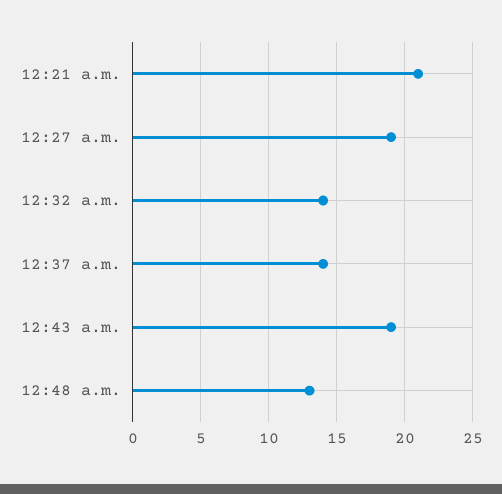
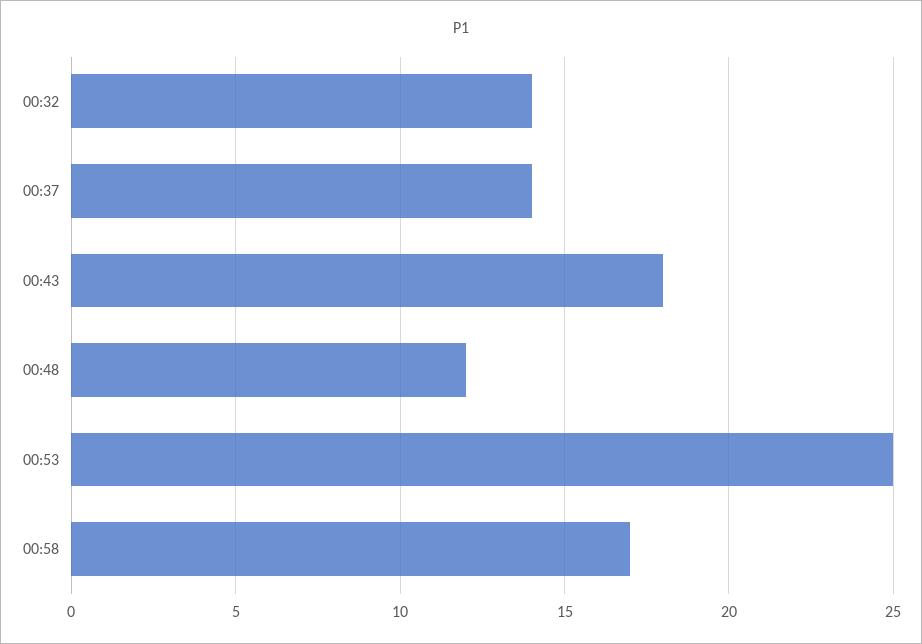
12:21 a.m.: 21 -> none
12:27 a.m.: 19 -> none
12:43 a.m.: 19 -> 18
12:48 a.m.: 13 -> 12
00:53: none -> 25
00:58: none -> 17

